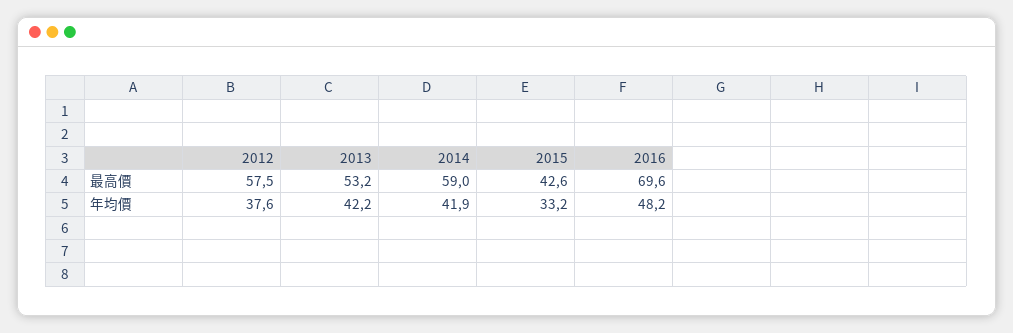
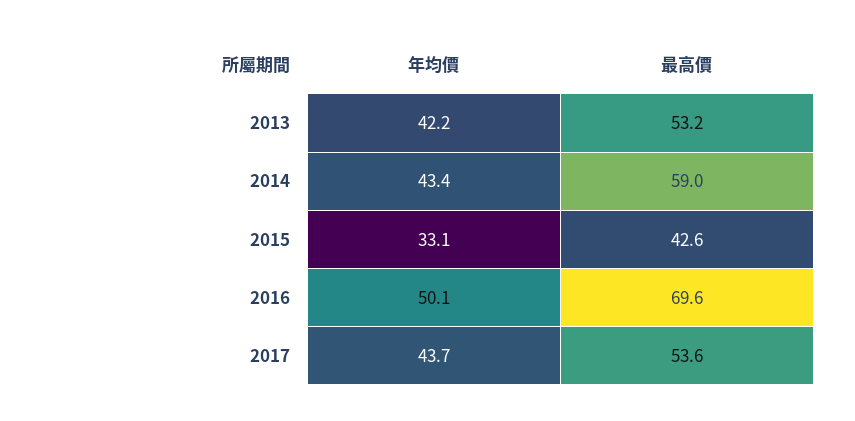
2012, 最高價: 57.5 -> none
2012, 年均價: 37.6 -> none
2014, 年均價: 41.9 -> 43.4
2015, 年均價: 33.2 -> 33.1
2016, 年均價: 48.2 -> 50.1
2017, 年均價: none -> 43.7
2017, 最高價: none -> 53.6

